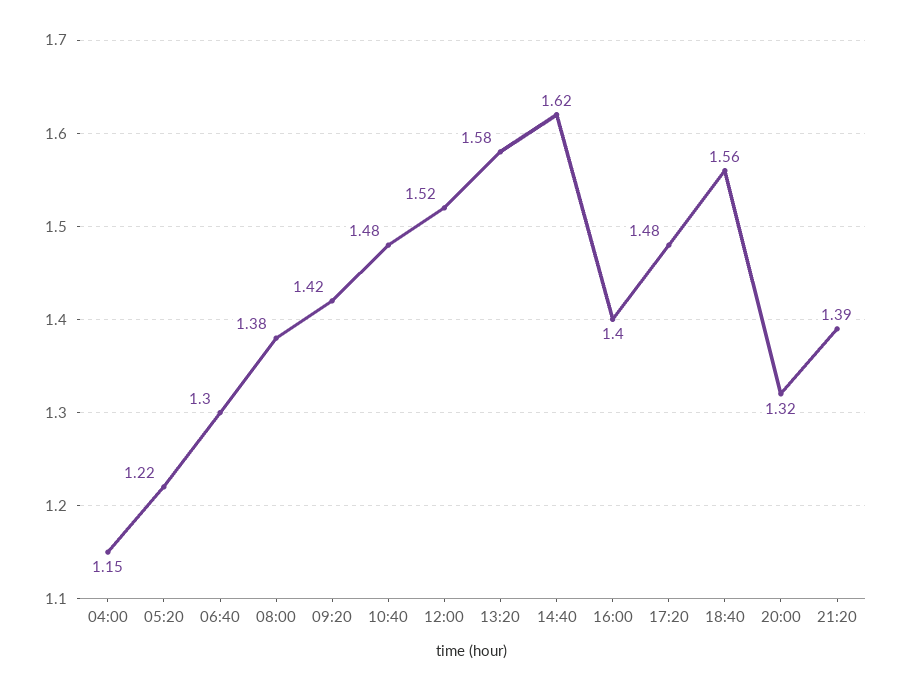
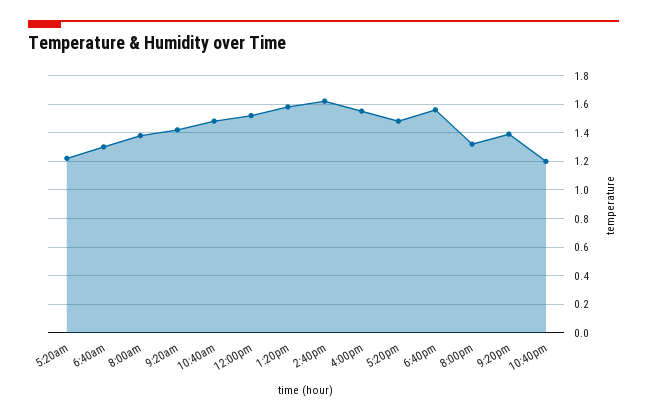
04:00: 1.15 -> none
16:00: 1.4 -> 1.55
10:40pm: none -> 1.2

